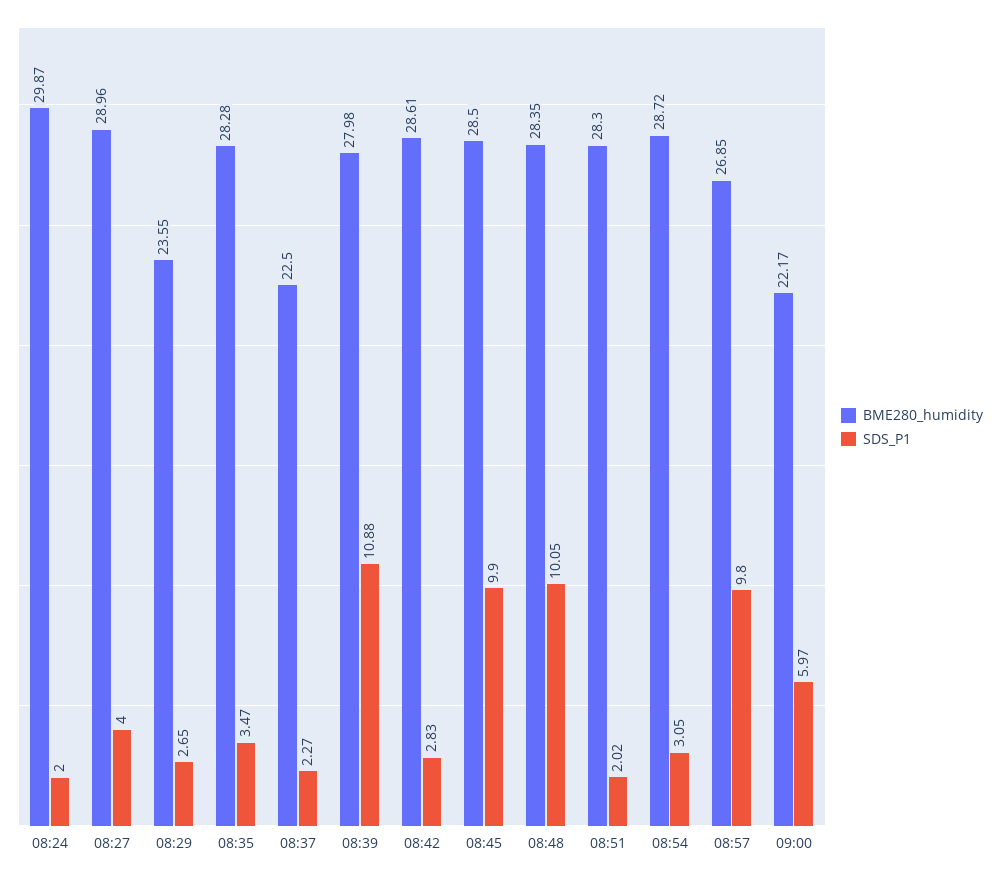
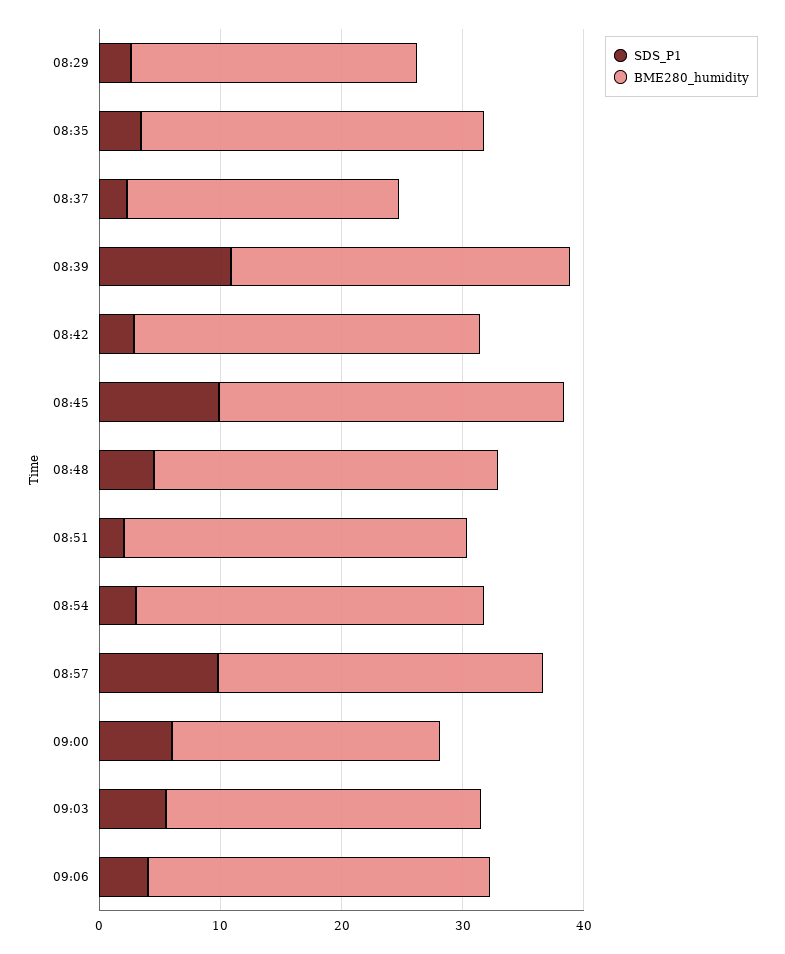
BME280_humidity, 08:24: 29.87 -> none
SDS_P1, 08:24: 2 -> none
BME280_humidity, 08:27: 28.96 -> none
SDS_P1, 08:27: 4 -> none
SDS_P1, 08:48: 10.05 -> 4
SDS_P1, 09:03: none -> 6
BME280_humidity, 09:03: none -> 26
SDS_P1, 09:06: none -> 4
BME280_humidity, 09:06: none -> 28

